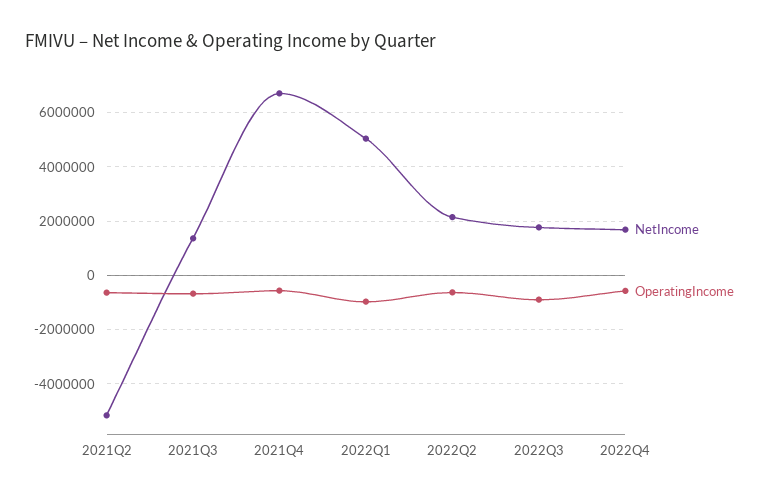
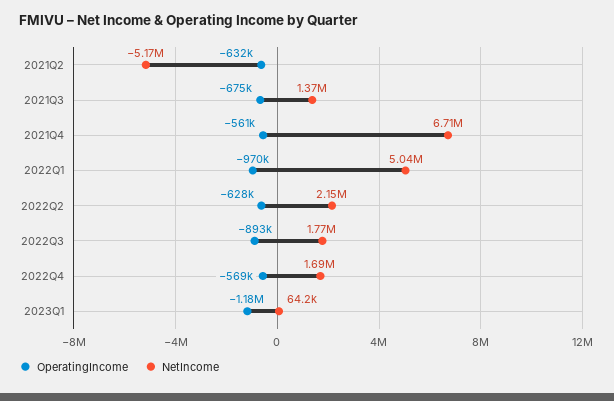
OperatingIncome, 2023Q1: none -> -1180000
NetIncome, 2023Q1: none -> 64200

